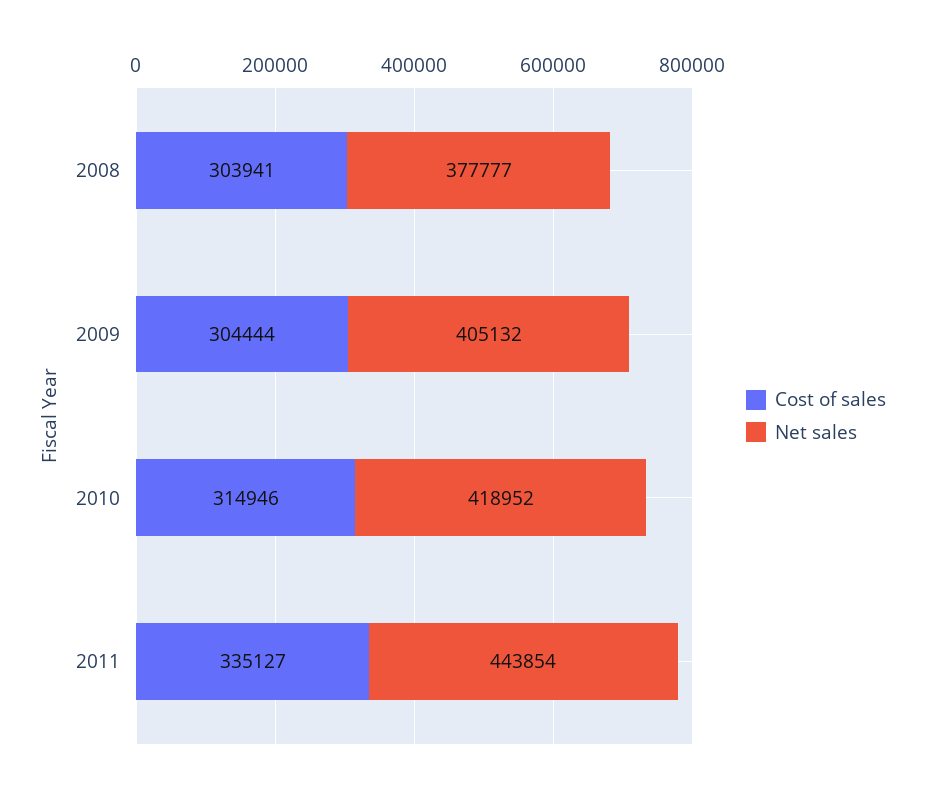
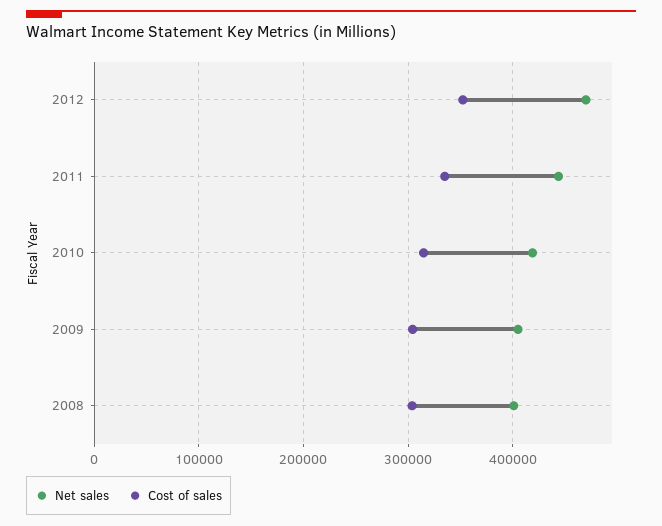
Net sales, 2008: 377777 -> 400000
Net sales, 2012: none -> 470000
Cost of sales, 2012: none -> 350000

